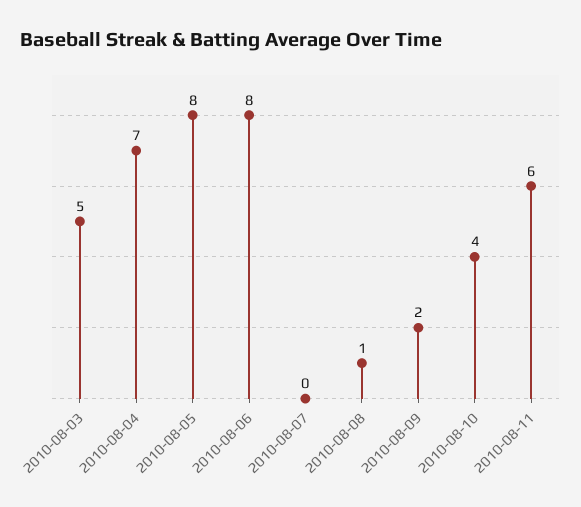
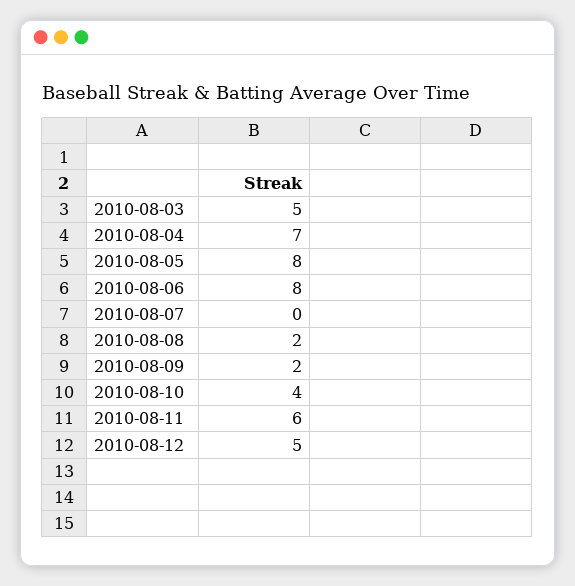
2010-08-08: 1 -> 2
2010-08-12: none -> 5

